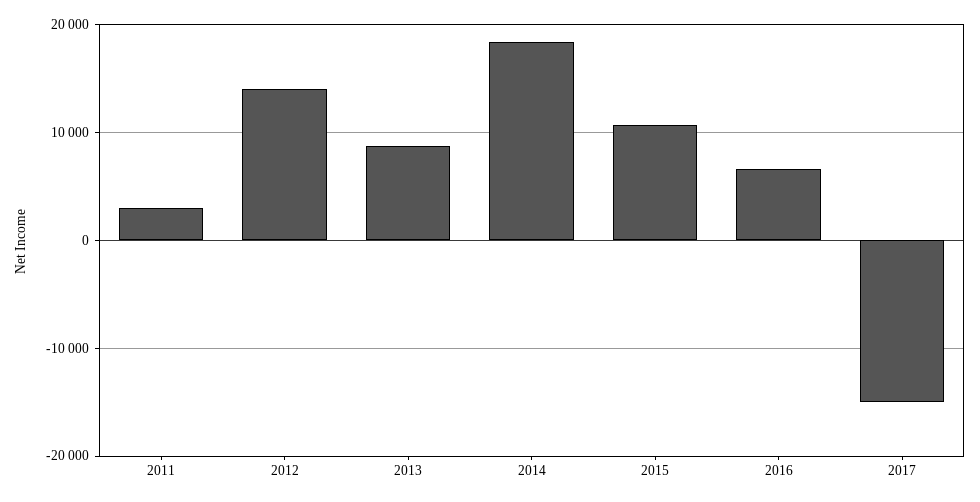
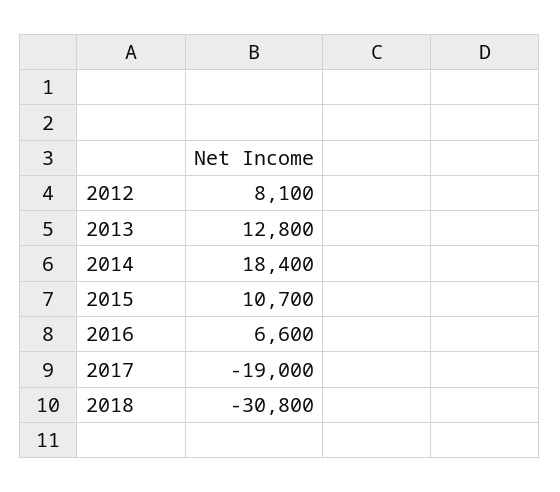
2011: 3000 -> none
2012: 14000 -> 8100
2013: 9000 -> 12800
2017: -15000 -> -19000
2018: none -> -30800

